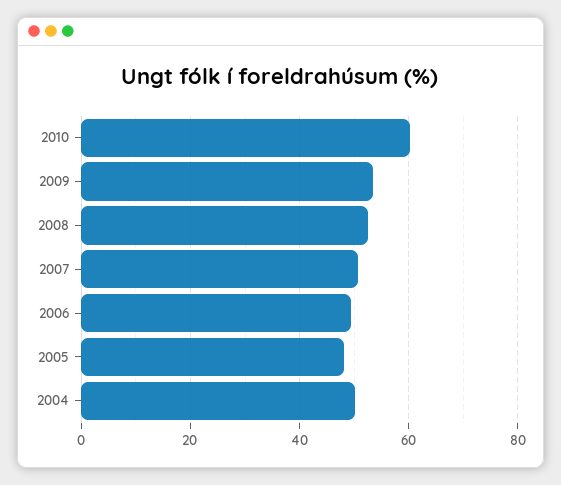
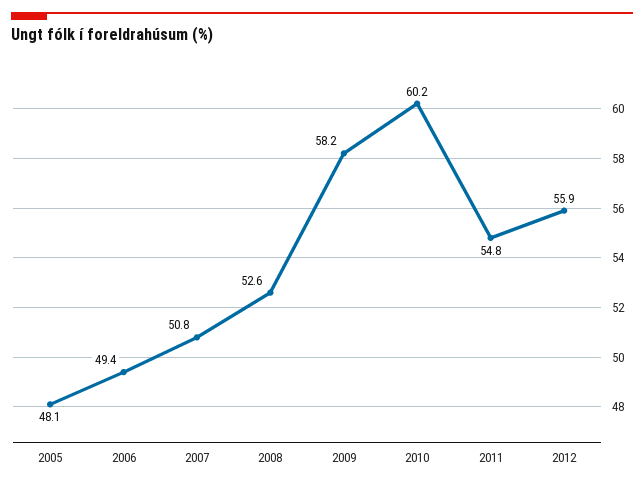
2009: 54 -> 58.2
2004: 50 -> none
2011: none -> 54.8
2012: none -> 55.9

